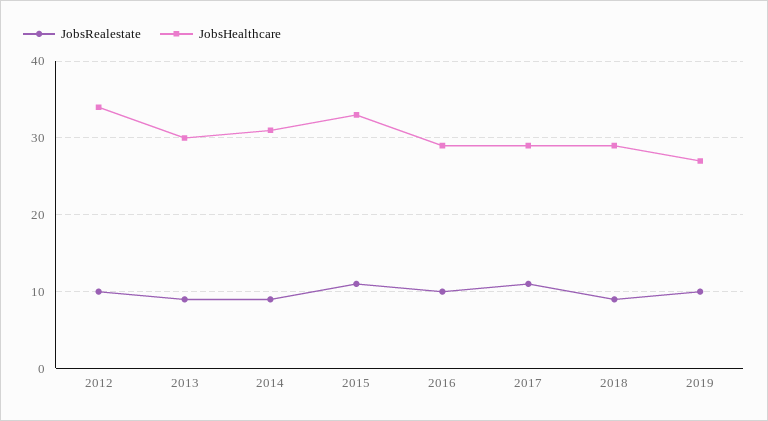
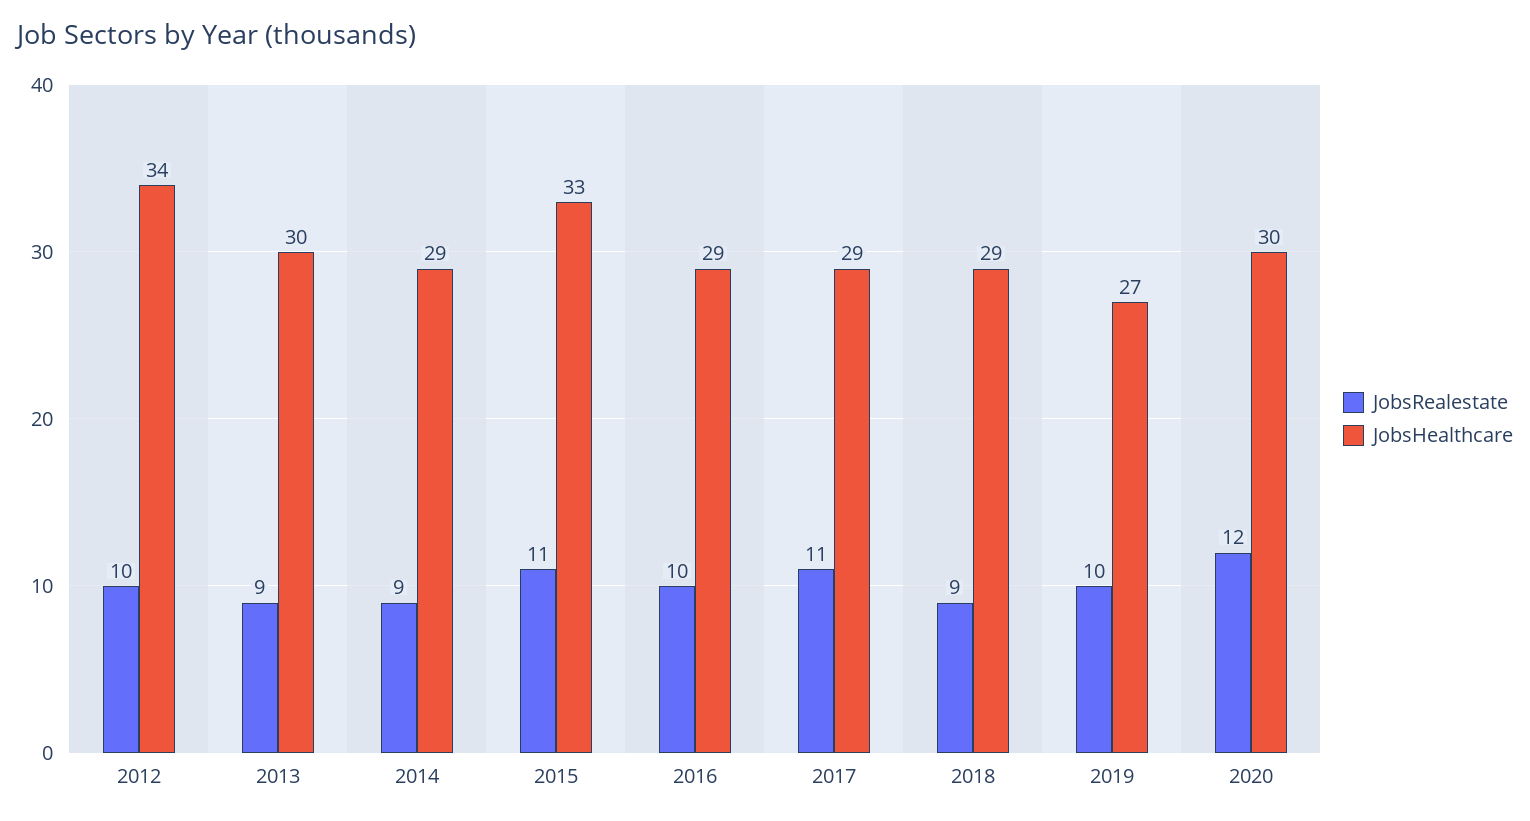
JobsHealthcare, 2014: 31 -> 29
JobsRealestate, 2020: none -> 12
JobsHealthcare, 2020: none -> 30

